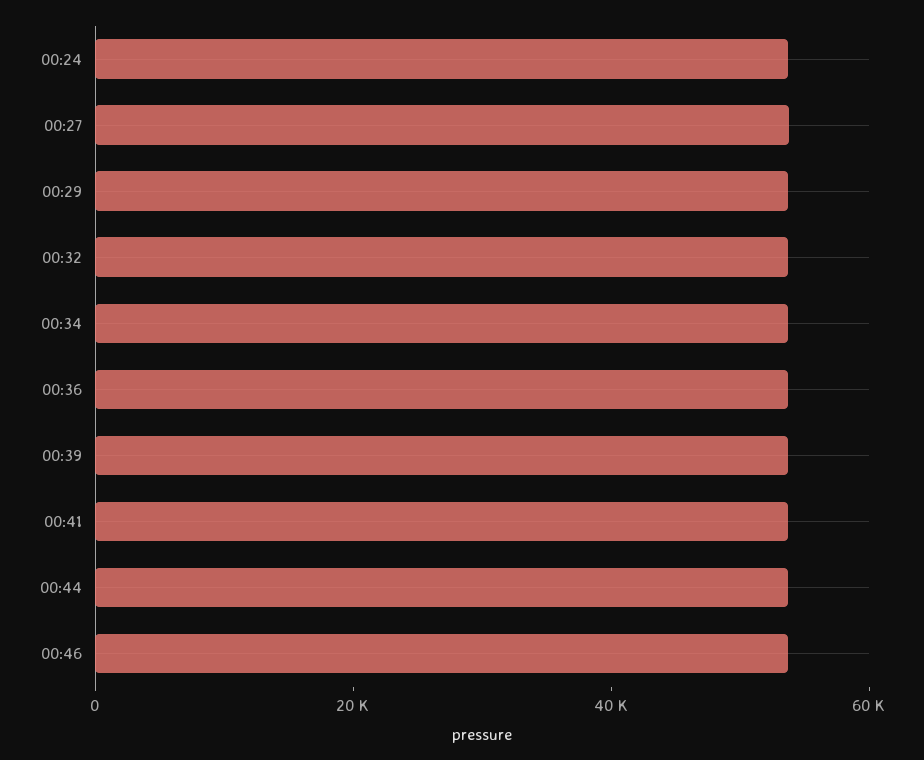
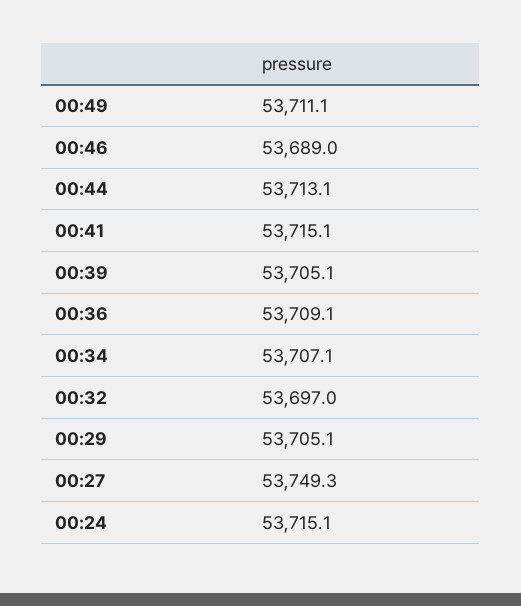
00:49: none -> 53711.1

